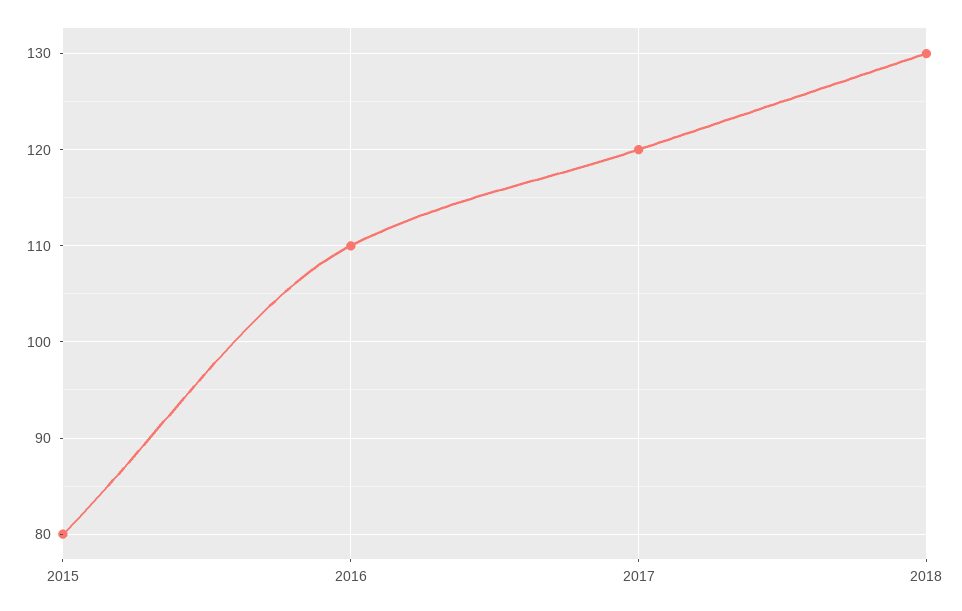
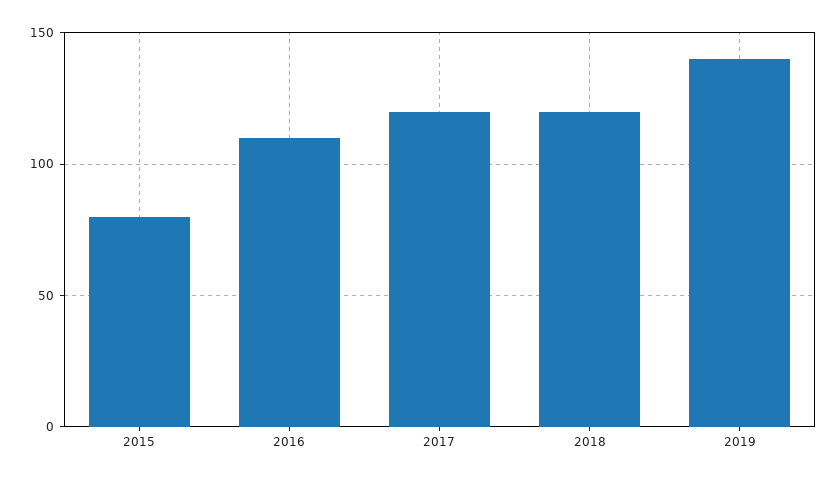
2018: 130 -> 120
2019: none -> 140

